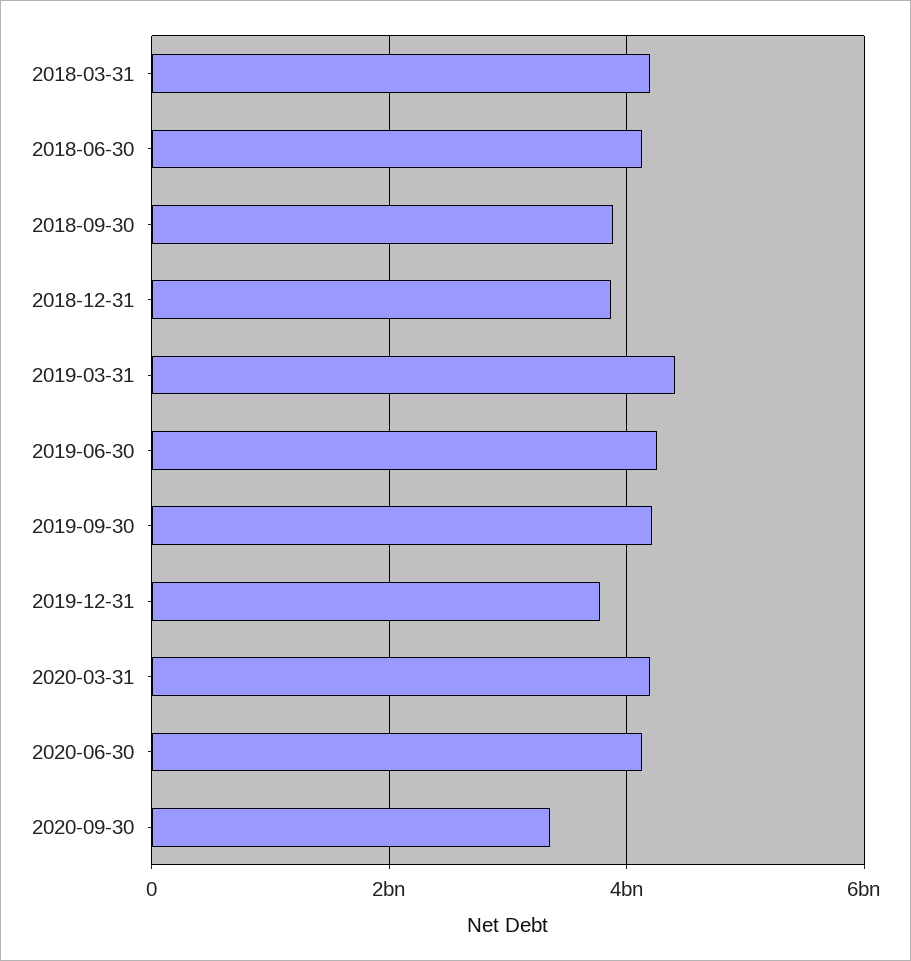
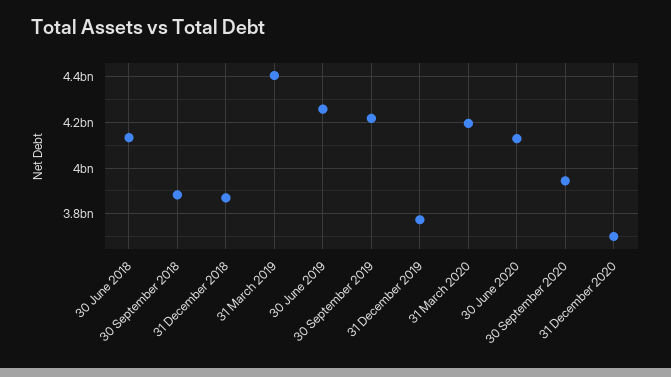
2018-03-31: 4200000000 -> none
2020-09-30: 3400000000 -> 3950000000
31 December 2020: none -> 3700000000

